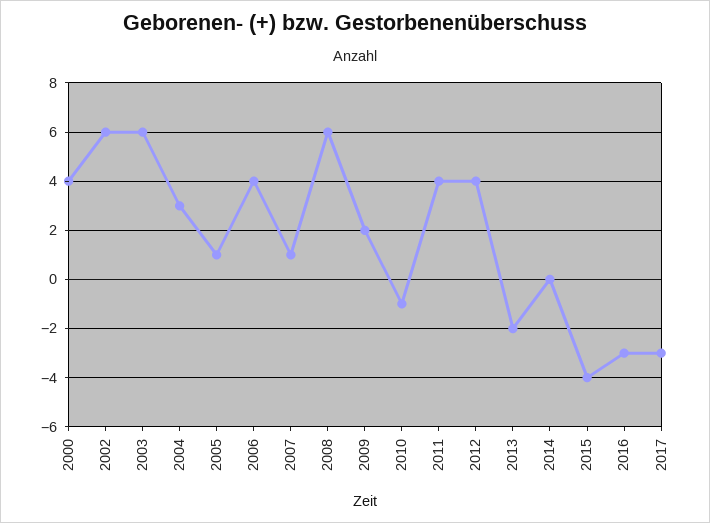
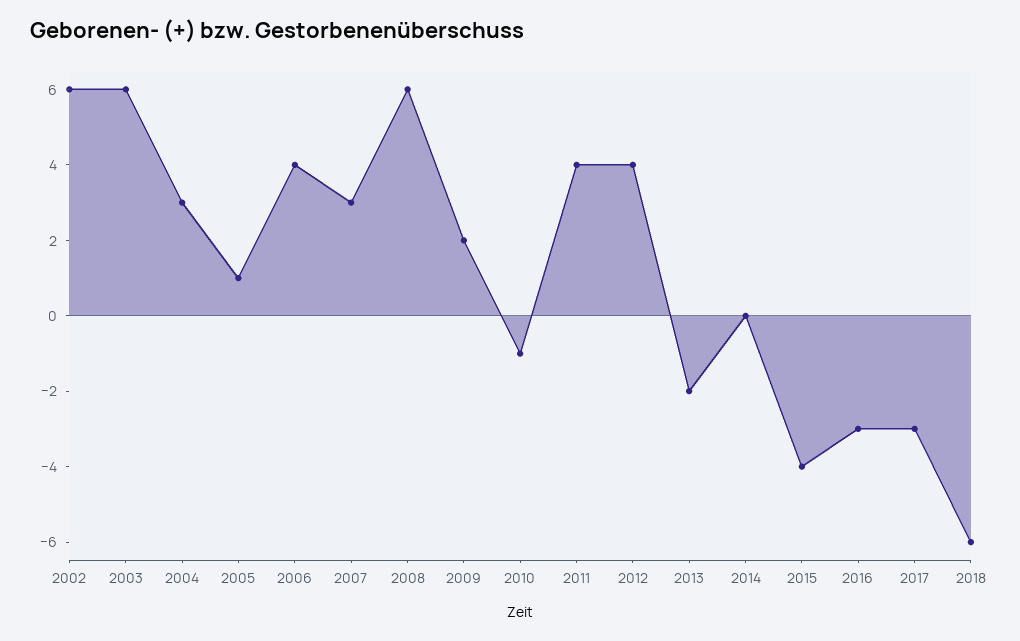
2000: 4 -> none
2007: 1 -> 3
2018: none -> -6

